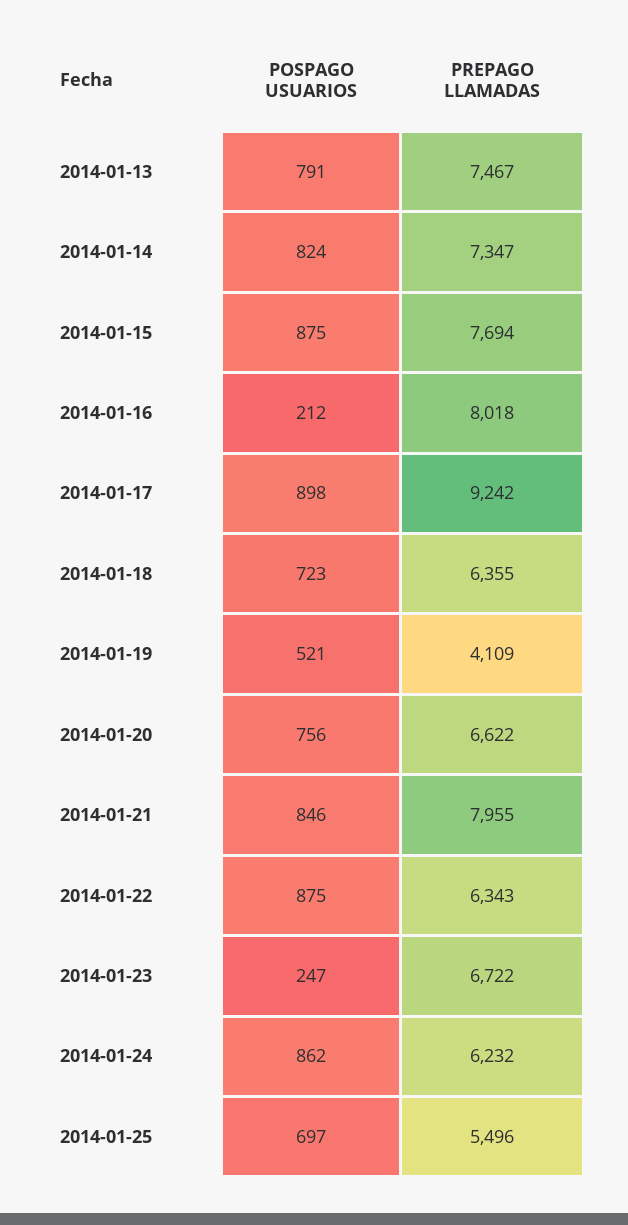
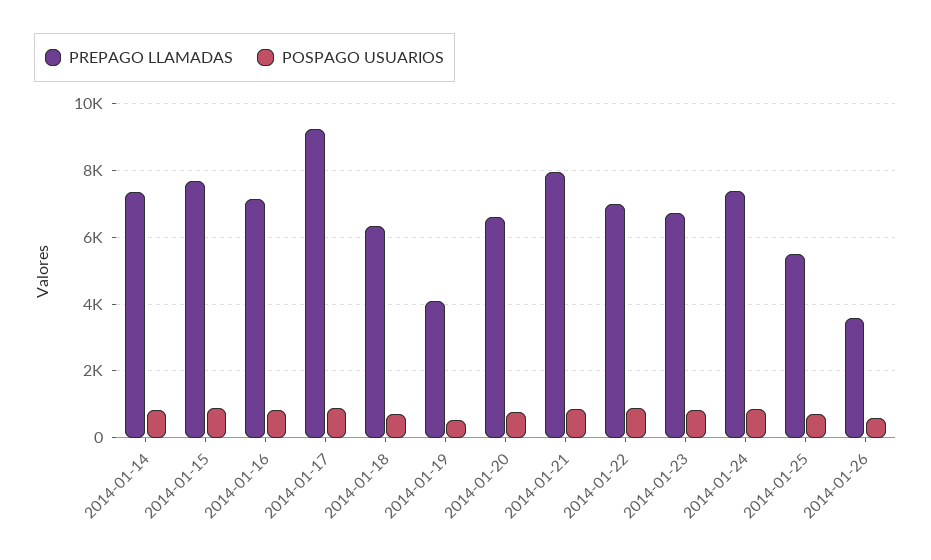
POSPAGO USUARIOS, 2014-01-13: 791 -> none
PREPAGO LLAMADAS, 2014-01-13: 7467 -> none
POSPAGO USUARIOS, 2014-01-16: 212 -> 800
PREPAGO LLAMADAS, 2014-01-16: 8018 -> 7200
PREPAGO LLAMADAS, 2014-01-22: 6343 -> 7000
POSPAGO USUARIOS, 2014-01-23: 247 -> 800
PREPAGO LLAMADAS, 2014-01-24: 6232 -> 7400
PREPAGO LLAMADAS, 2014-01-26: none -> 3600
POSPAGO USUARIOS, 2014-01-26: none -> 600

